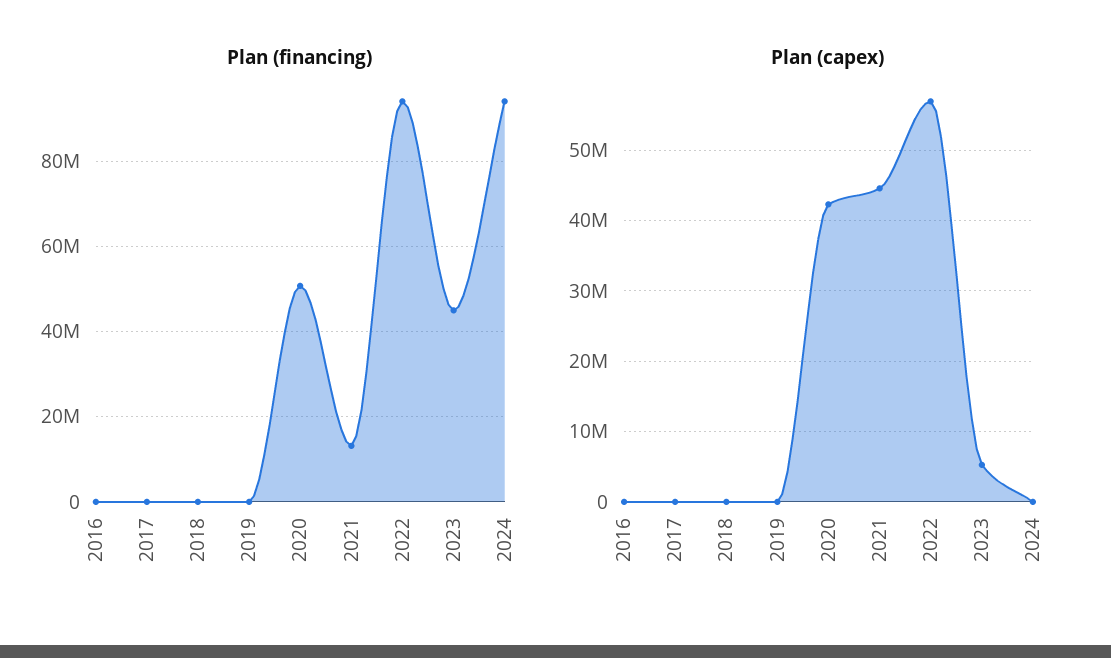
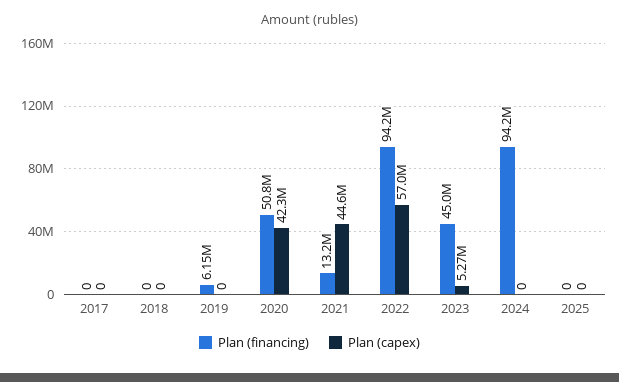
Plan (financing), 2016: 0 -> none
Plan (financing), 2019: 0 -> 6150000
Plan (capex), 2016: 0 -> none
Plan (financing), 2025: none -> 0
Plan (capex), 2025: none -> 0

